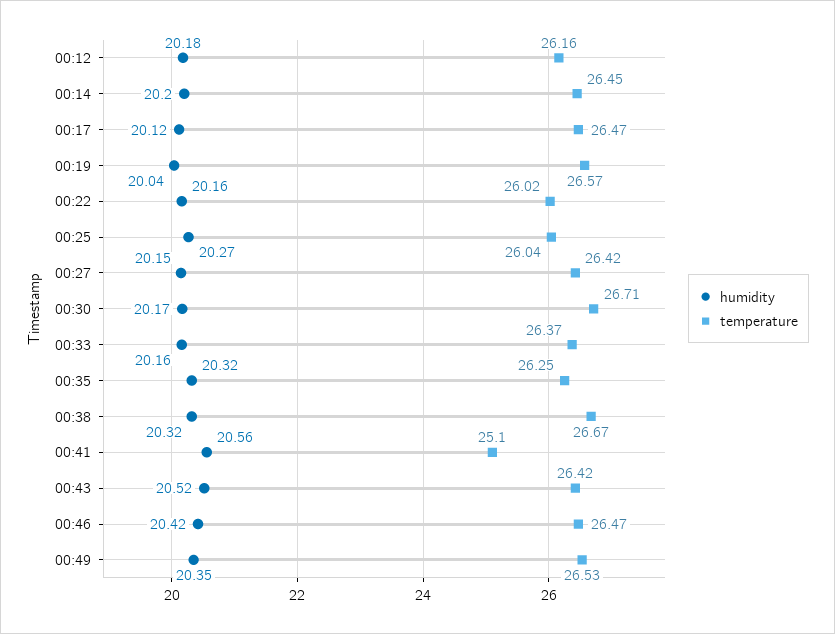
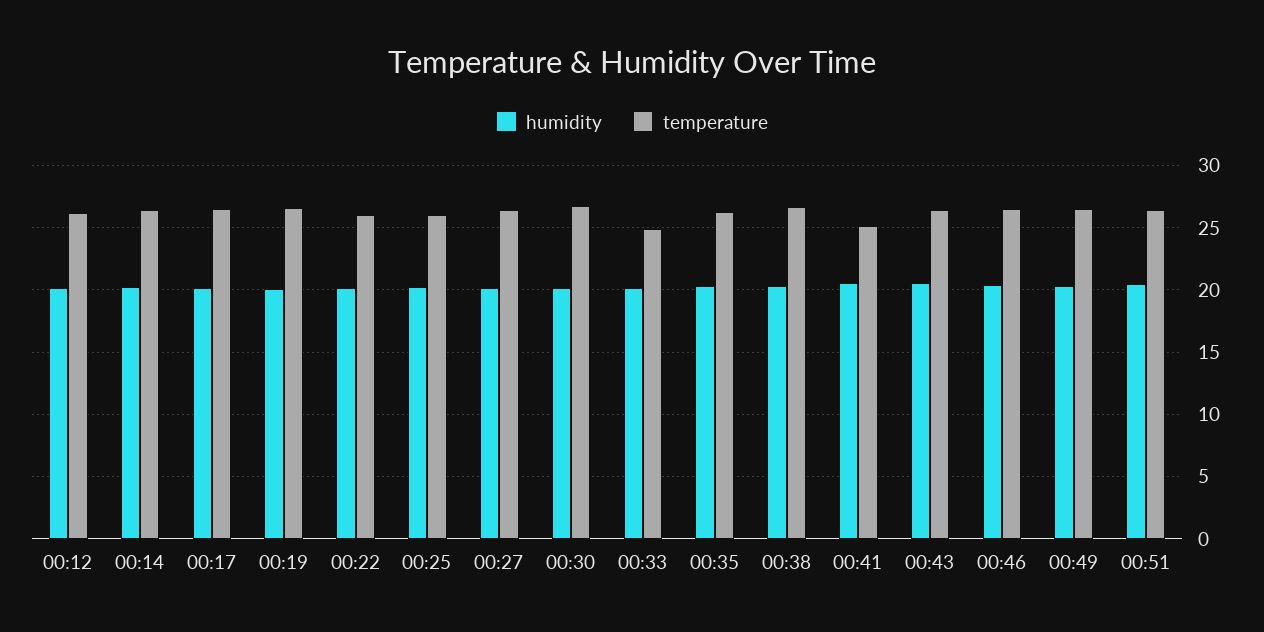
temperature, 00:33: 26.37 -> 25
humidity, 00:51: none -> 20.5
temperature, 00:51: none -> 26.5

